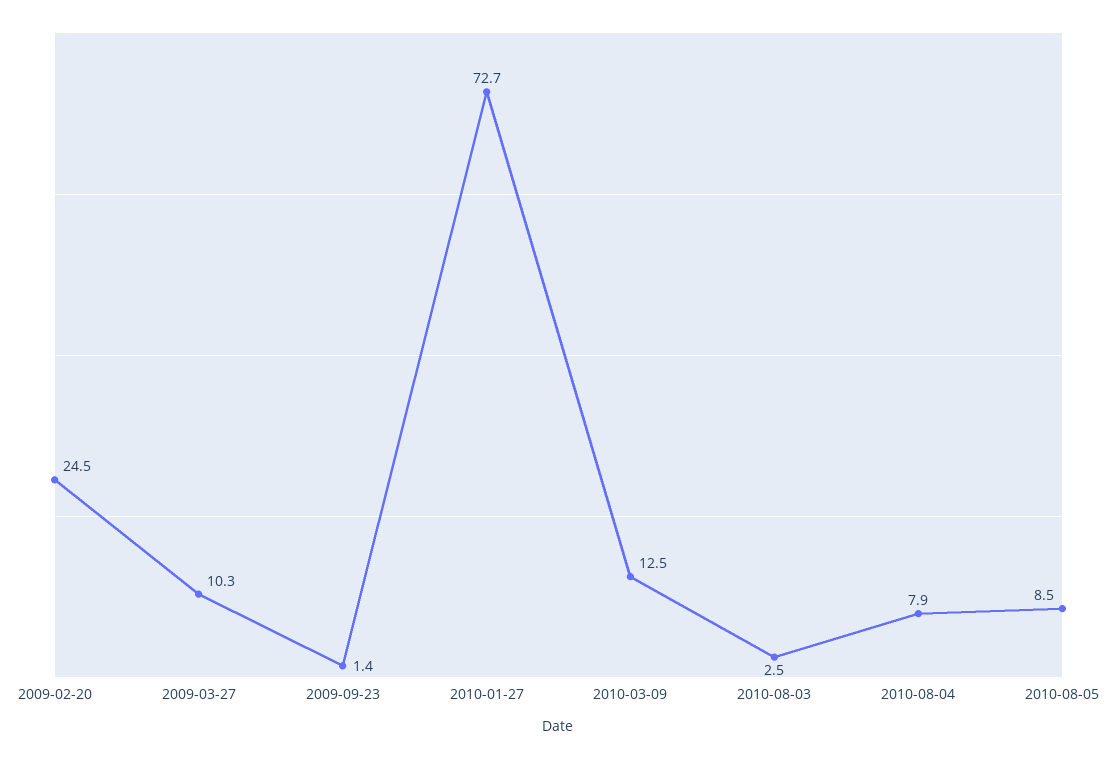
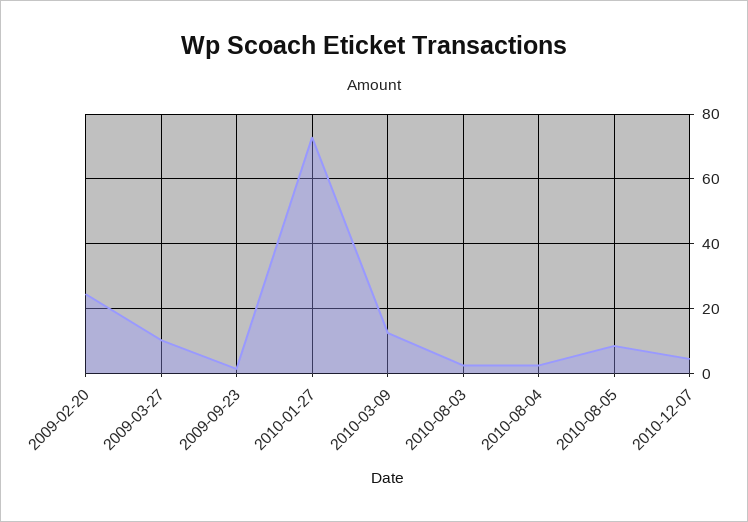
2010-08-04: 7.9 -> 2
2010-12-07: none -> 4

